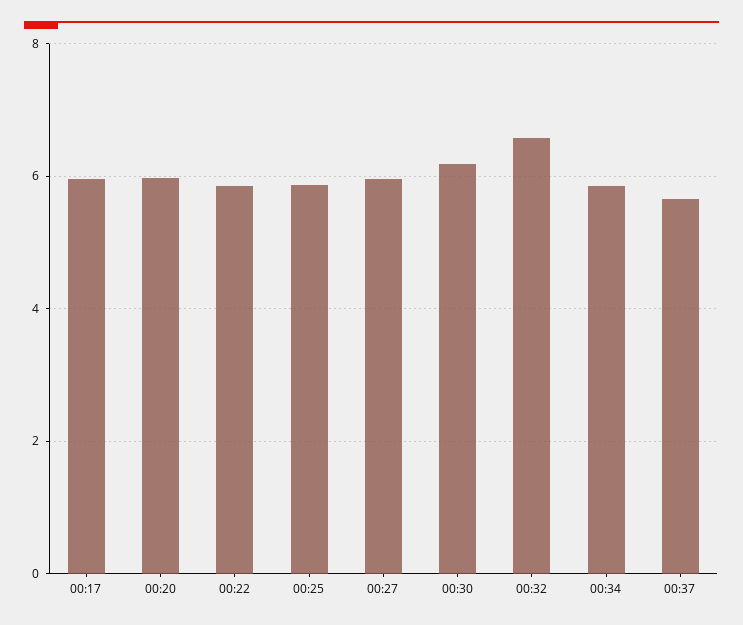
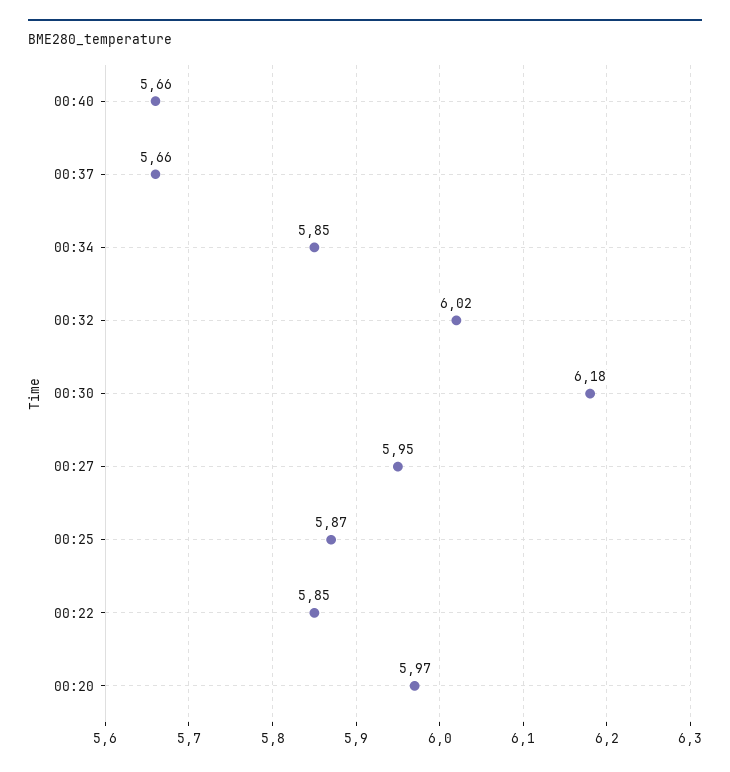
00:17: 6 -> none
00:32: 6.6 -> 6.02
00:40: none -> 5.66

